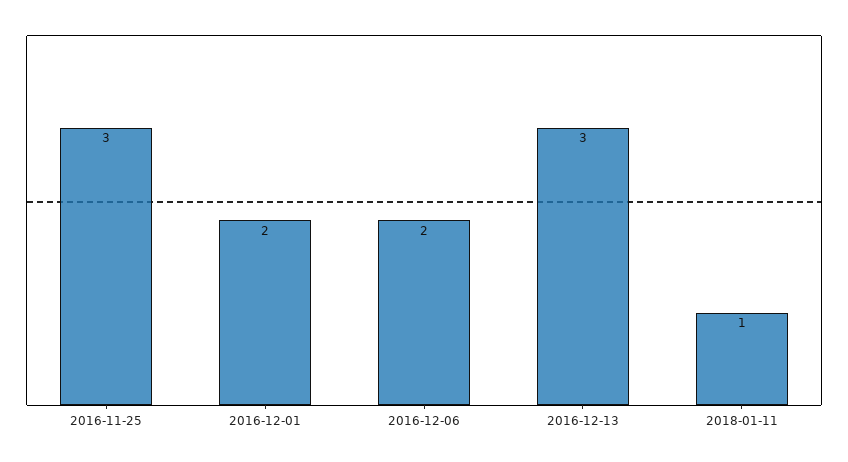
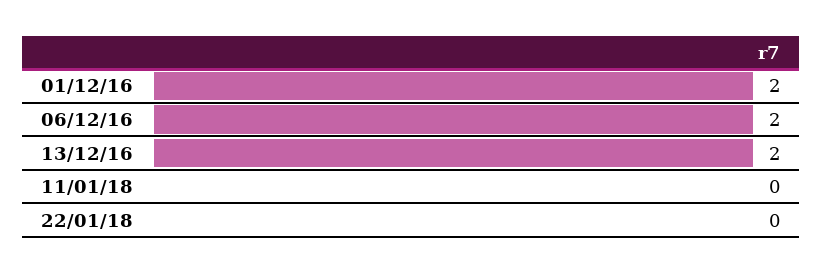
2016-11-25: 3 -> none
2016-12-13: 3 -> 2
2018-01-11: 1 -> 0
22/01/18: none -> 0

